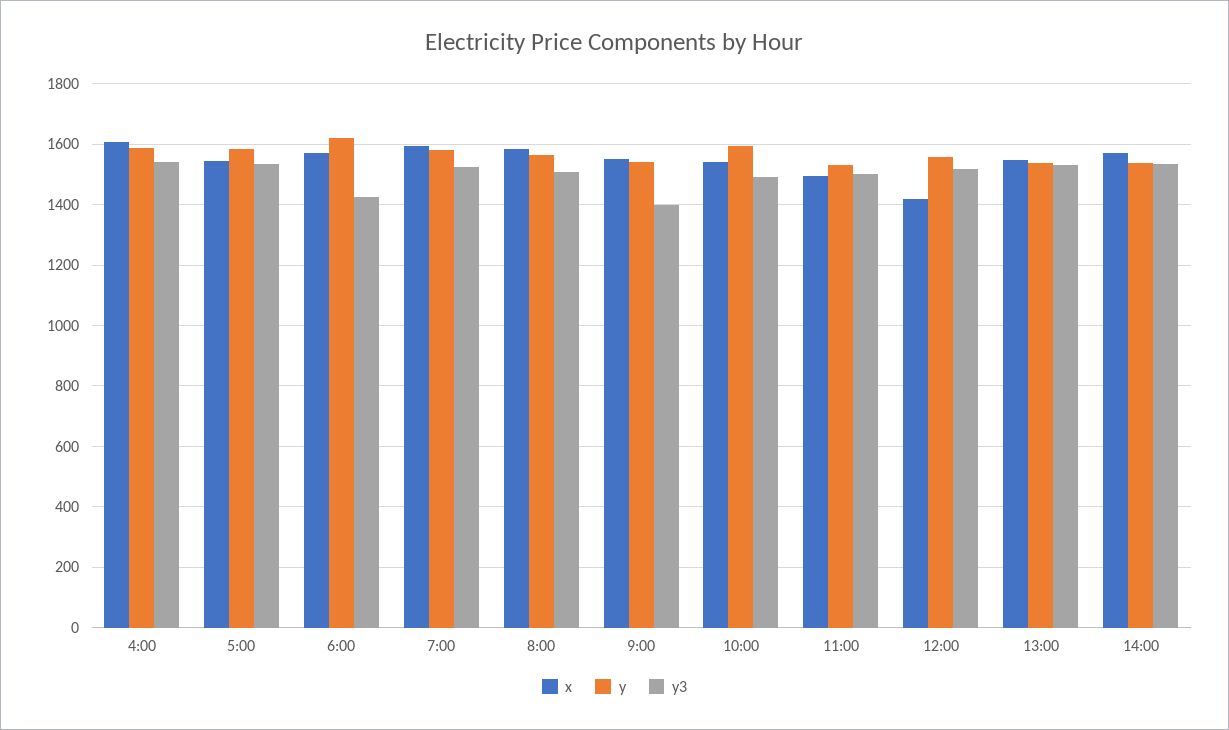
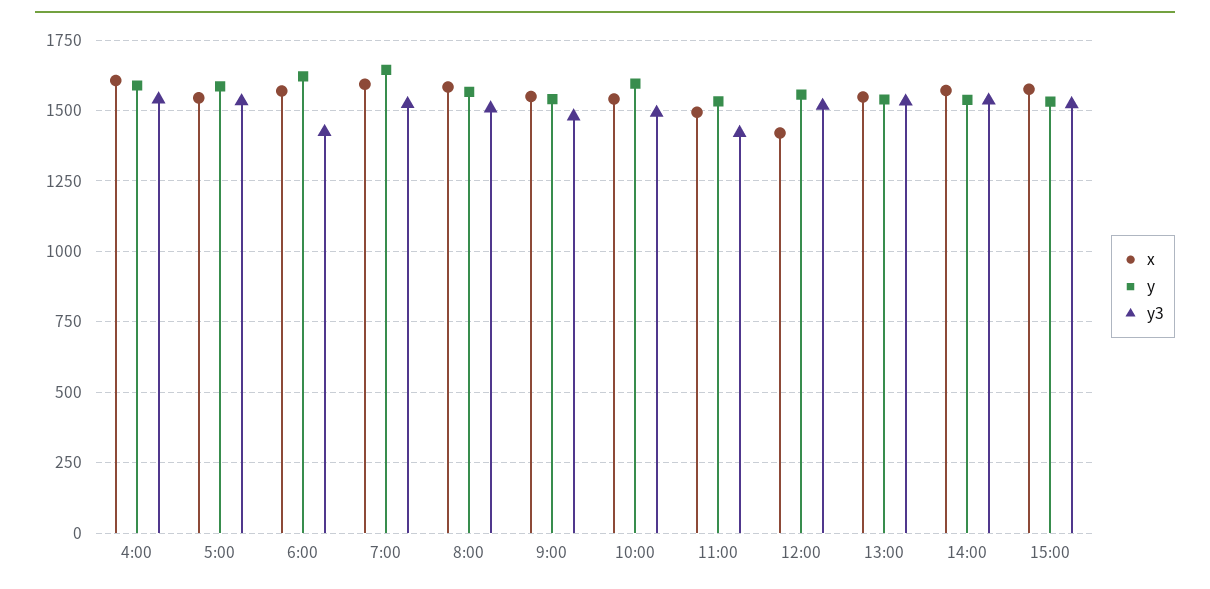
y, 7:00: 1580 -> 1650
y3, 9:00: 1400 -> 1475
y3, 11:00: 1500 -> 1425
x, 15:00: none -> 1575
y, 15:00: none -> 1525
y3, 15:00: none -> 1525

